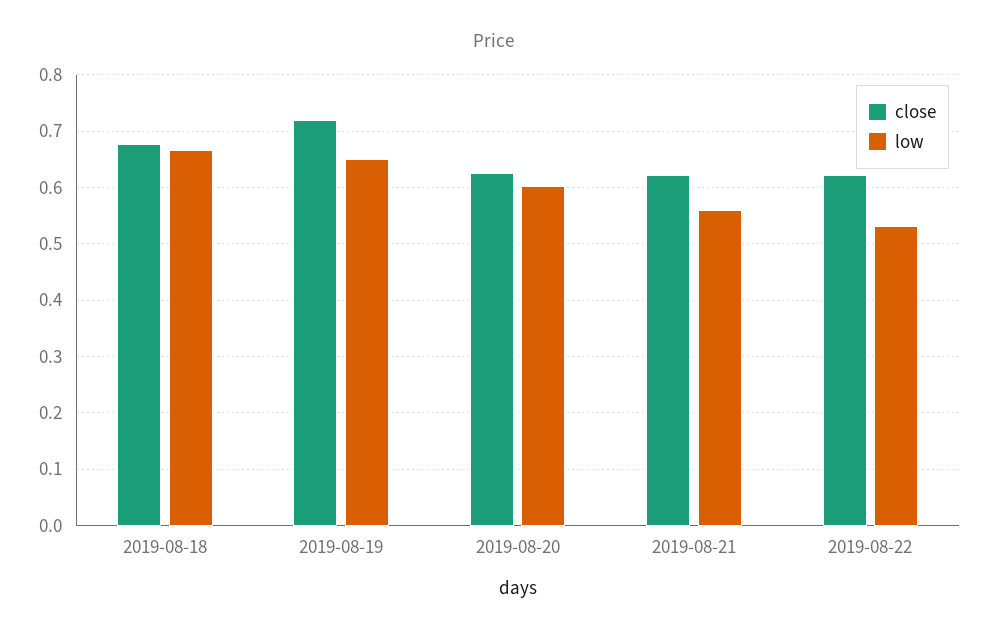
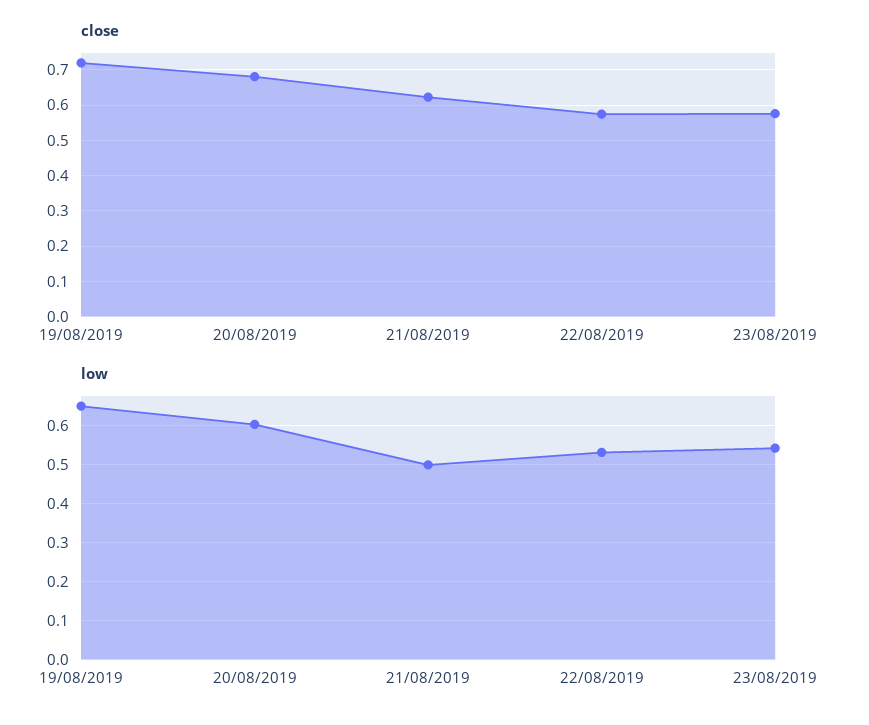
close, 2019-08-18: 0.68 -> none
low, 2019-08-18: 0.66 -> none
close, 2019-08-20: 0.62 -> 0.68
low, 2019-08-21: 0.56 -> 0.5
close, 2019-08-22: 0.62 -> 0.58
close, 23/08/2019: none -> 0.58
low, 23/08/2019: none -> 0.54

